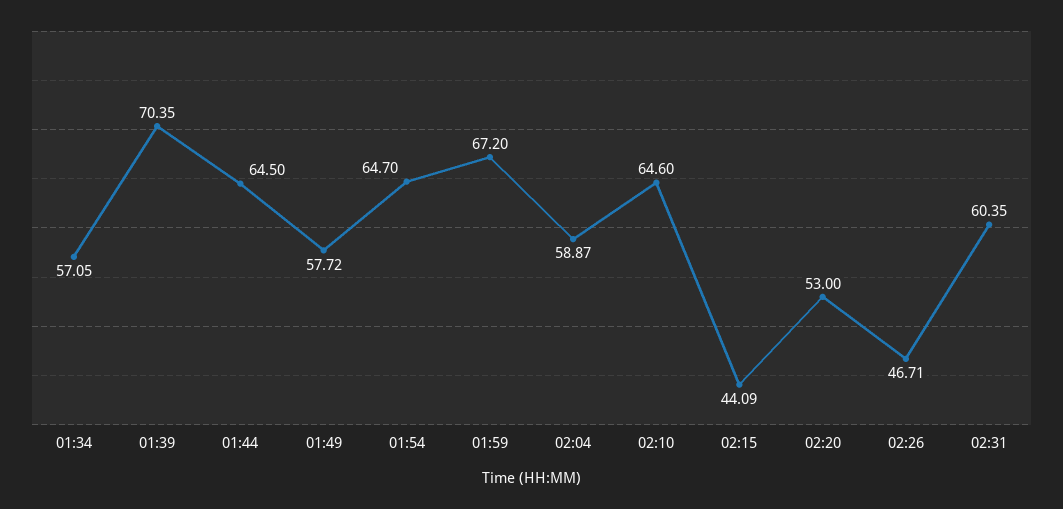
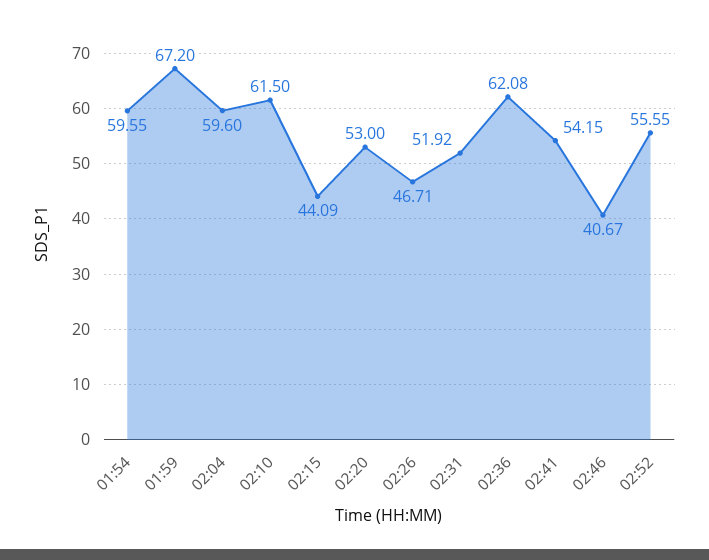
01:34: 57.05 -> none
01:39: 70.35 -> none
01:44: 64.5 -> none
01:49: 57.72 -> none
01:54: 64.7 -> 59.55
02:04: 58.87 -> 59.6
02:10: 64.6 -> 61.5
02:31: 60.35 -> 51.92
02:36: none -> 62.08
02:41: none -> 54.15
02:46: none -> 40.67
02:52: none -> 55.55

